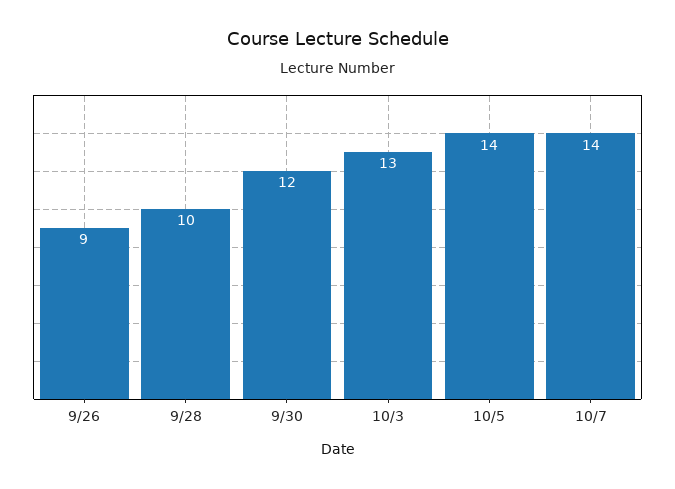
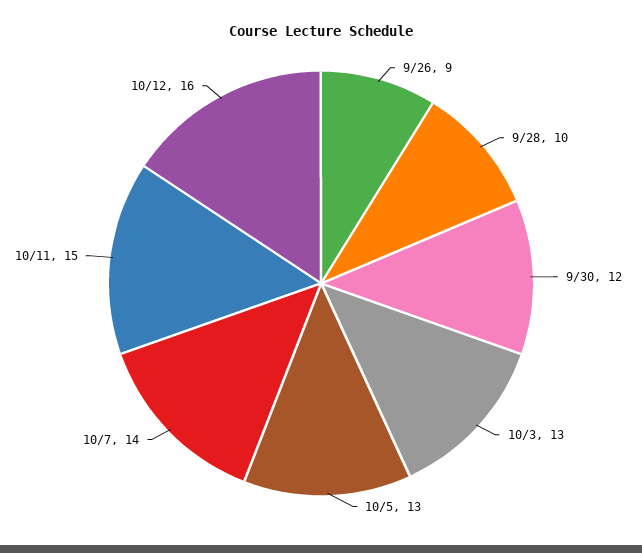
10/5: 14 -> 13
10/11: none -> 15
10/12: none -> 16

